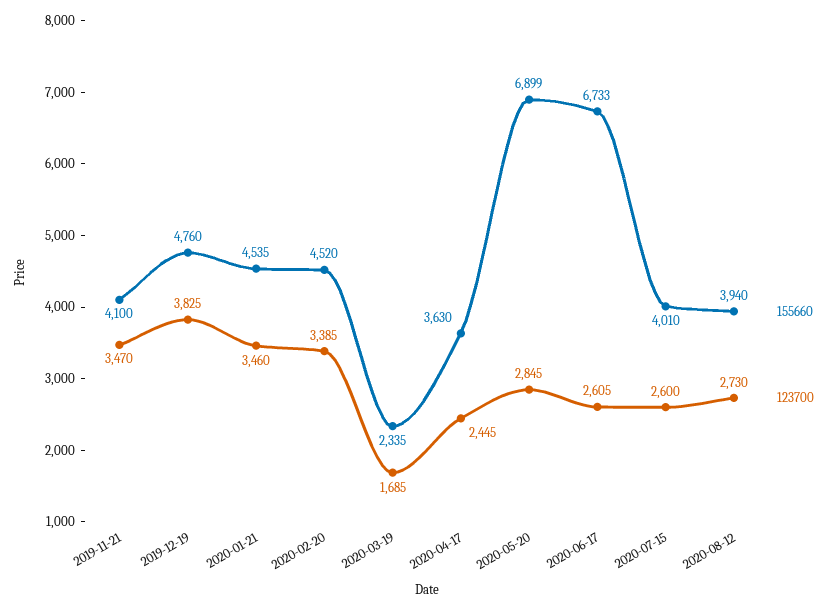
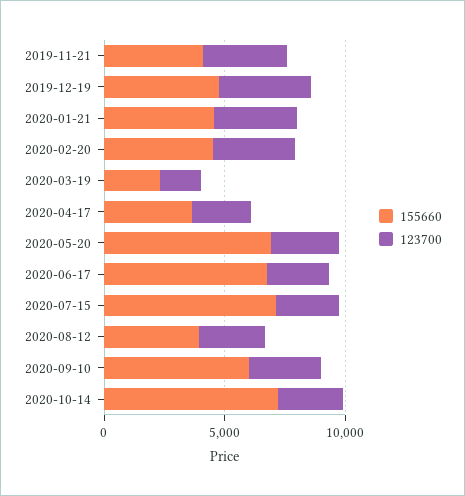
155660, 2020-07-15: 4010 -> 7000
155660, 2020-09-10: none -> 6000
123700, 2020-09-10: none -> 3000
155660, 2020-10-14: none -> 7000
123700, 2020-10-14: none -> 3000

